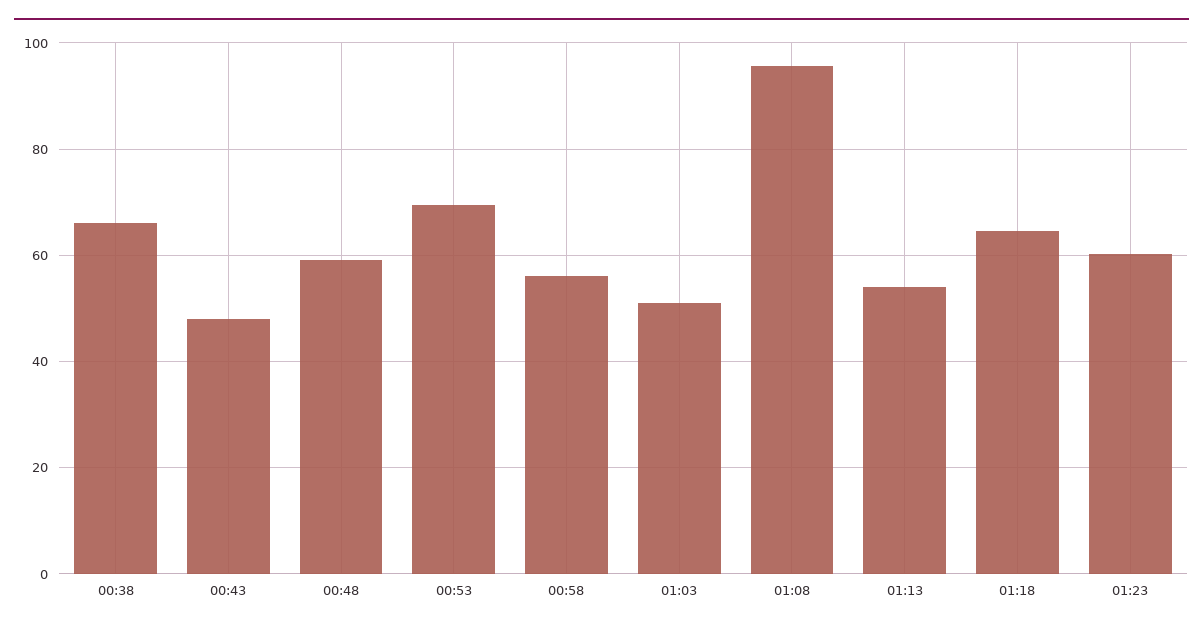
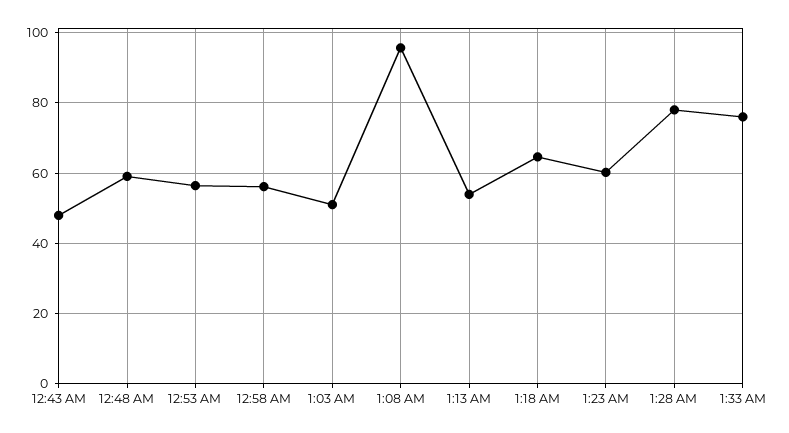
00:38: 66 -> none
00:53: 70 -> 56
1:28 AM: none -> 78
1:33 AM: none -> 76

